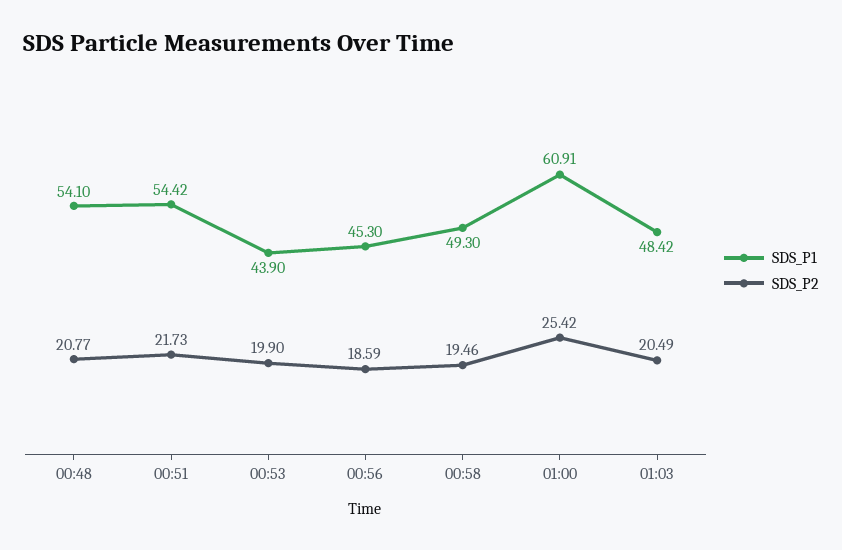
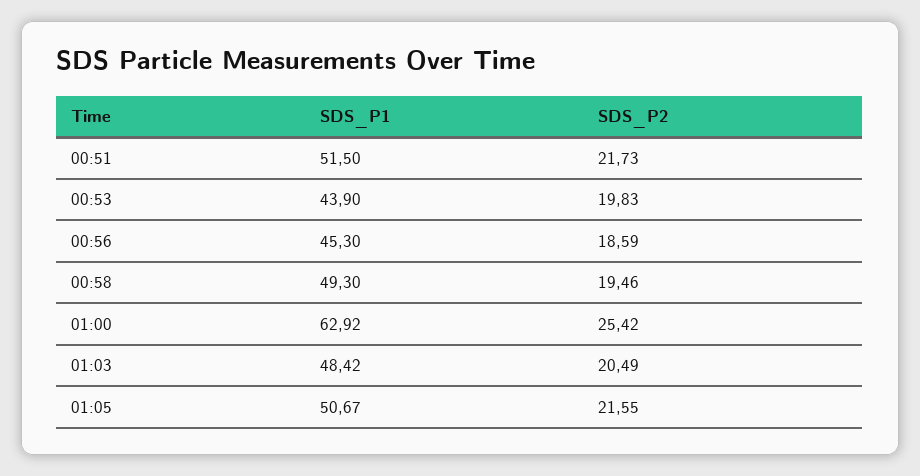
SDS_P1, 00:48: 54.1 -> none
SDS_P2, 00:48: 20.77 -> none
SDS_P1, 00:51: 54.42 -> 51.5
SDS_P2, 00:53: 19.9 -> 19.83
SDS_P1, 01:00: 60.91 -> 62.92
SDS_P1, 01:05: none -> 50.67
SDS_P2, 01:05: none -> 21.55

